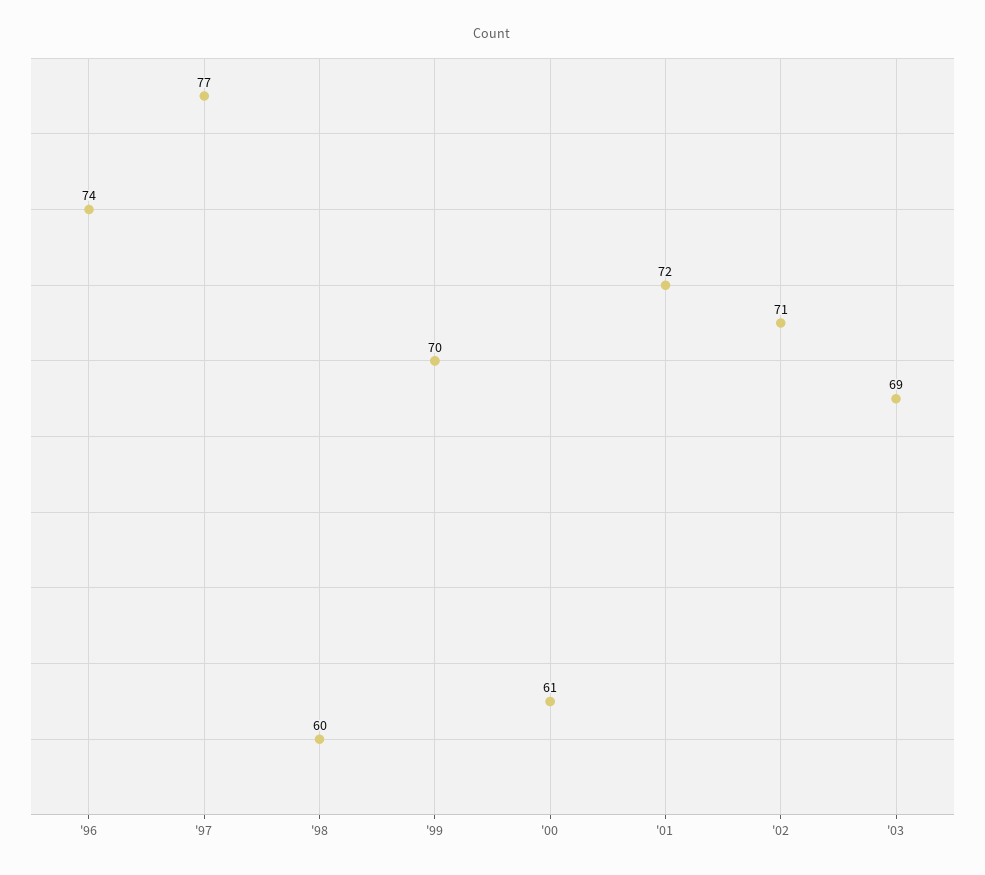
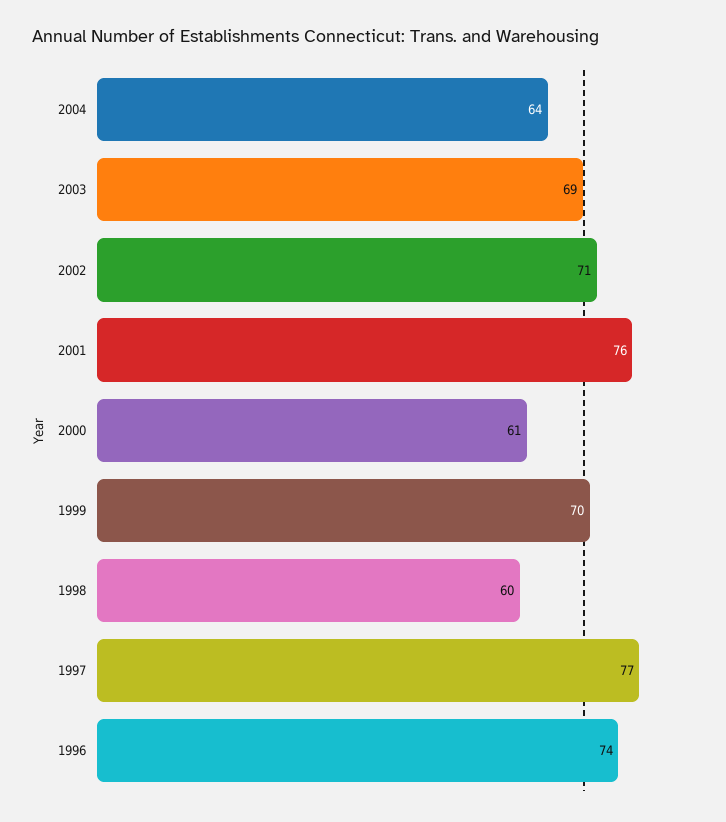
'01: 72 -> 76
2004: none -> 64

